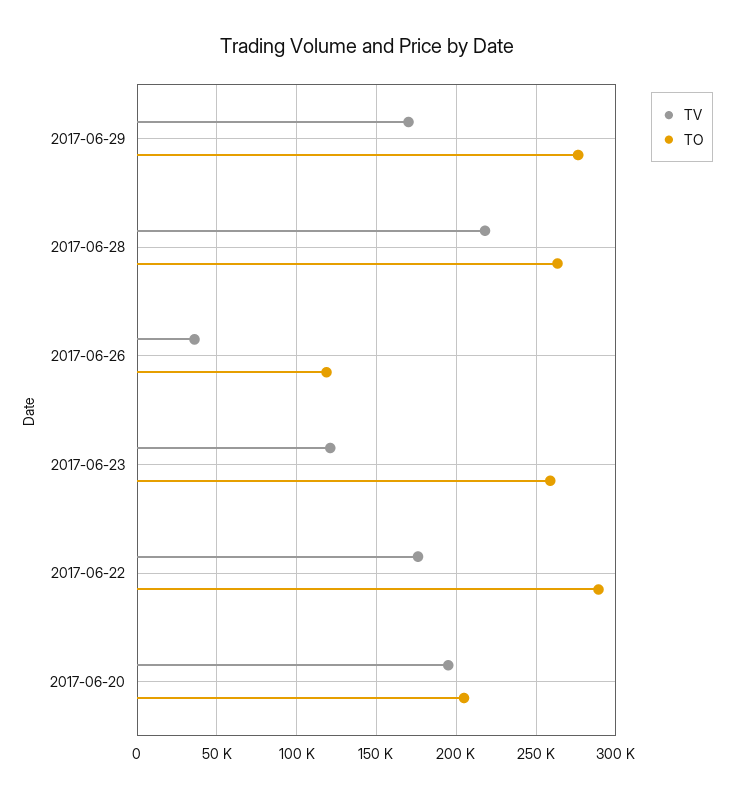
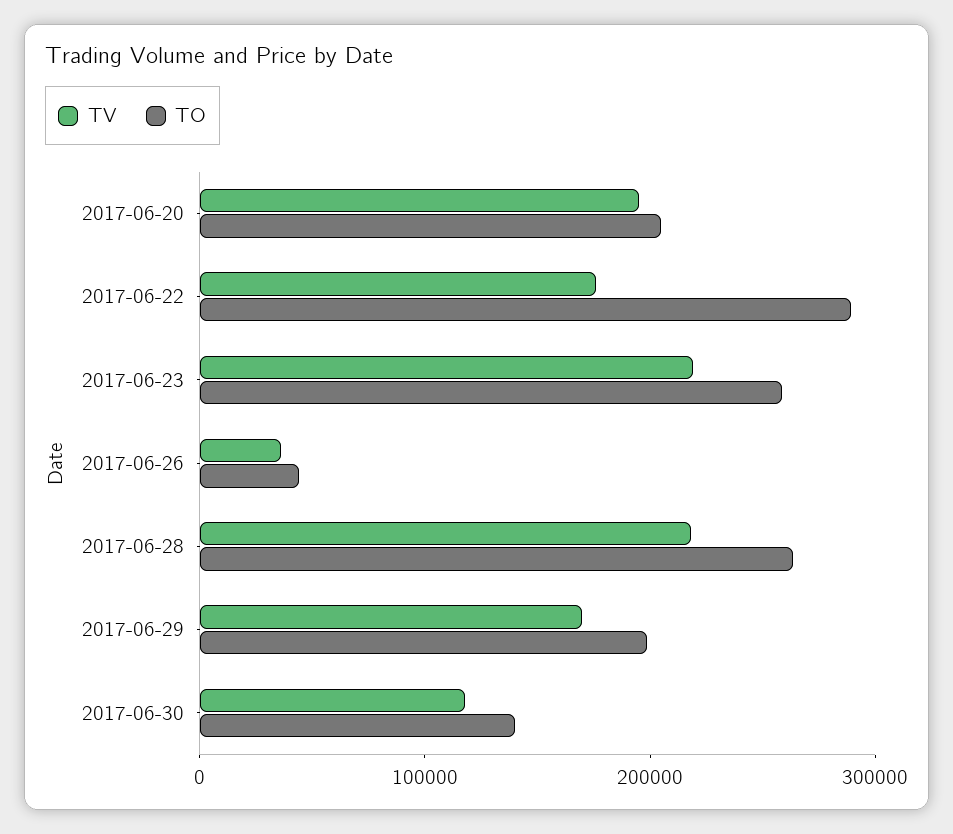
TO, 2017-06-29: 275000 -> 200000
TO, 2017-06-26: 120000 -> 40000
TV, 2017-06-23: 120000 -> 220000
TV, 2017-06-30: none -> 120000
TO, 2017-06-30: none -> 140000

